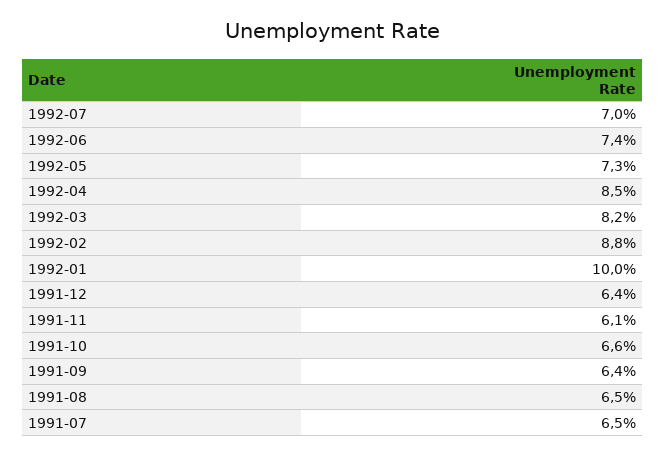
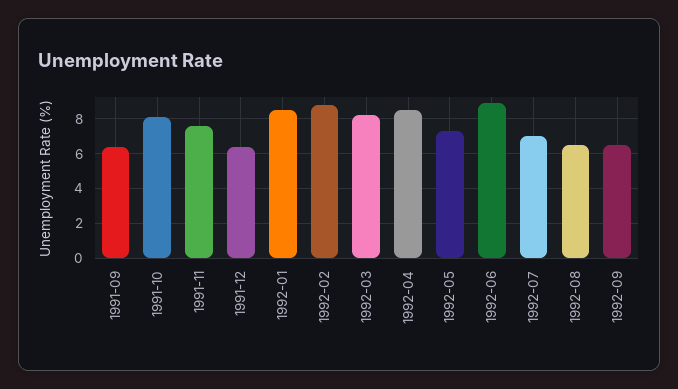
1992-06: 7.4 -> 9
1992-01: 10 -> 8.5
1991-11: 6.1 -> 7.5
1991-10: 6.6 -> 8
1991-08: 6.5 -> none
1991-07: 6.5 -> none
1992-08: none -> 6.5
1992-09: none -> 6.5

